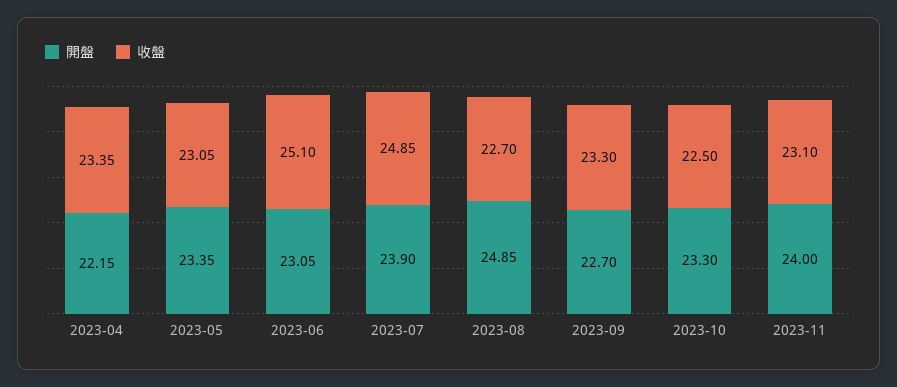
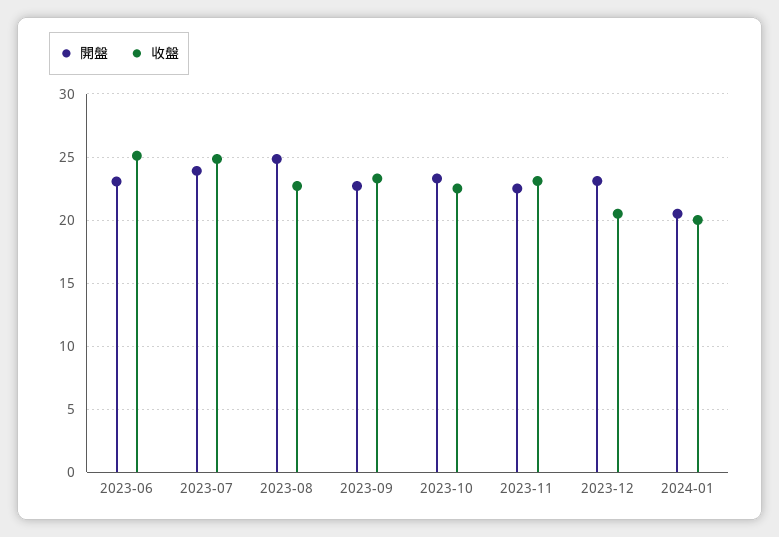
開盤, 2023-04: 22.15 -> none
收盤, 2023-04: 23.35 -> none
開盤, 2023-05: 23.35 -> none
收盤, 2023-05: 23.05 -> none
開盤, 2023-11: 24 -> 22.5
開盤, 2023-12: none -> 23
收盤, 2023-12: none -> 20.5
開盤, 2024-01: none -> 20.5
收盤, 2024-01: none -> 20

